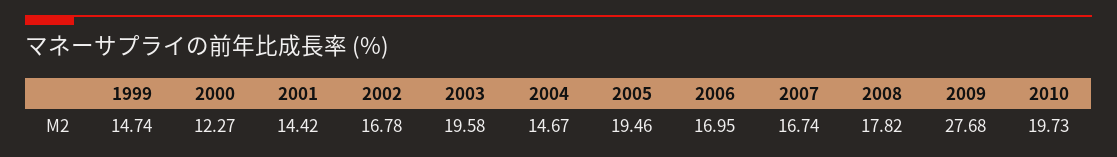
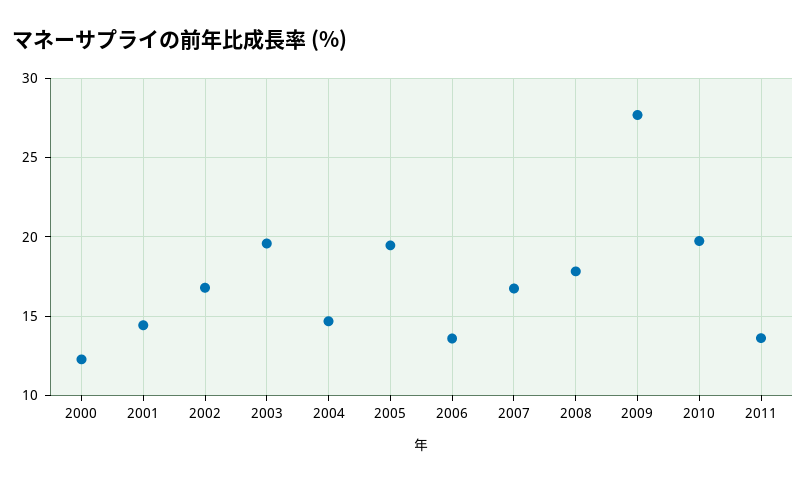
1999: 14.74 -> none
2006: 16.95 -> 13.5
2011: none -> 13.5

